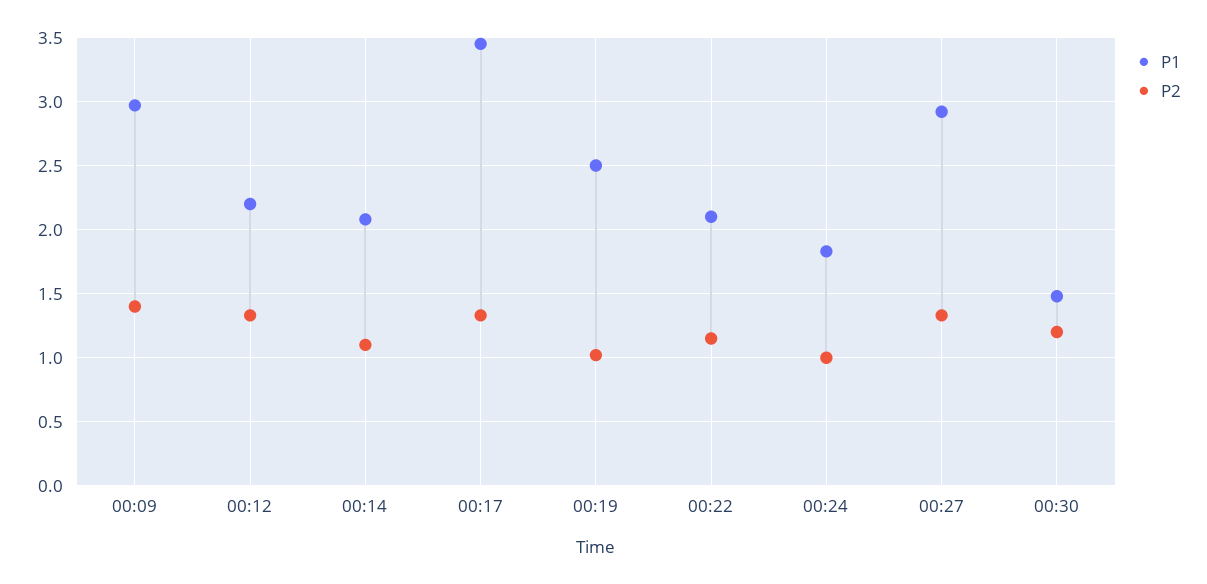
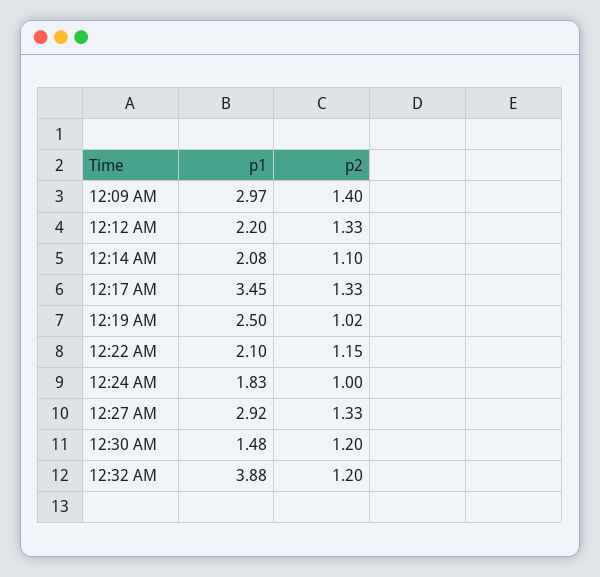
P1, 12:32 AM: none -> 3.88
P2, 12:32 AM: none -> 1.2

